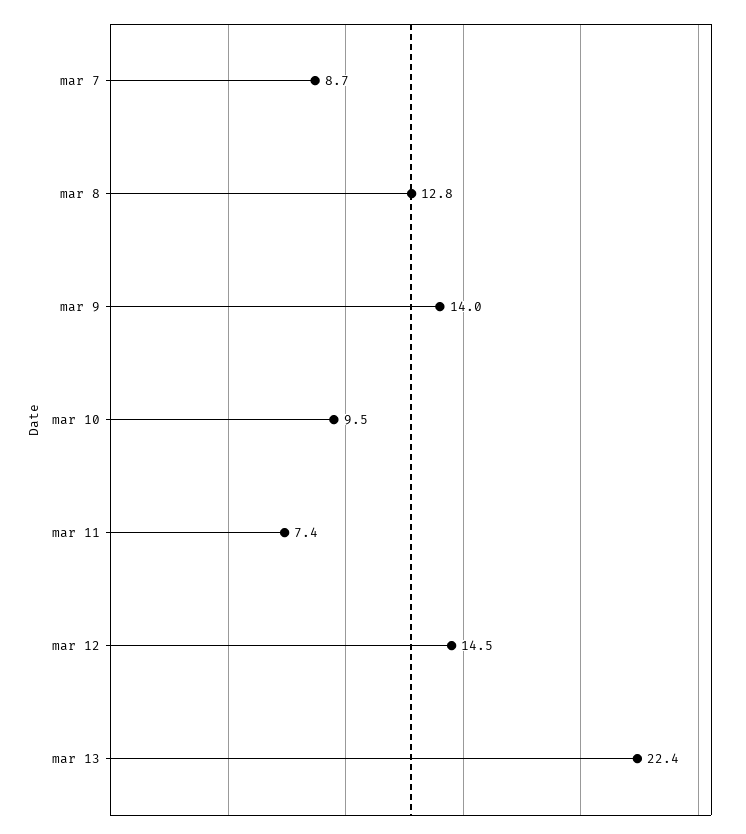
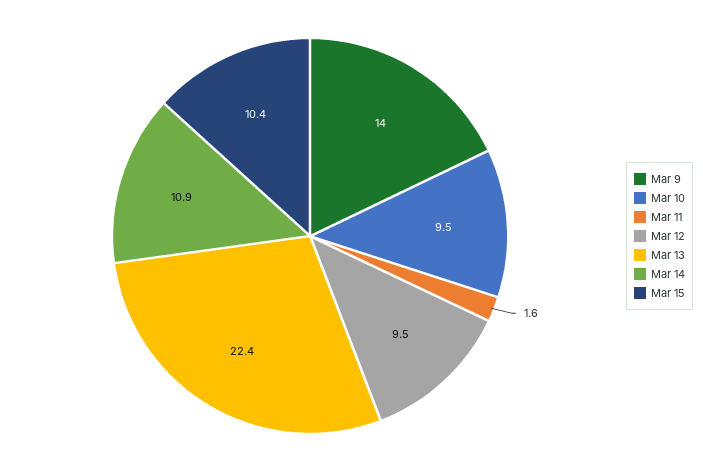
mar 7: 8.7 -> none
mar 8: 12.8 -> none
mar 11: 7.4 -> 1.6
mar 12: 14.5 -> 9.5
Mar 14: none -> 10.9
Mar 15: none -> 10.4

